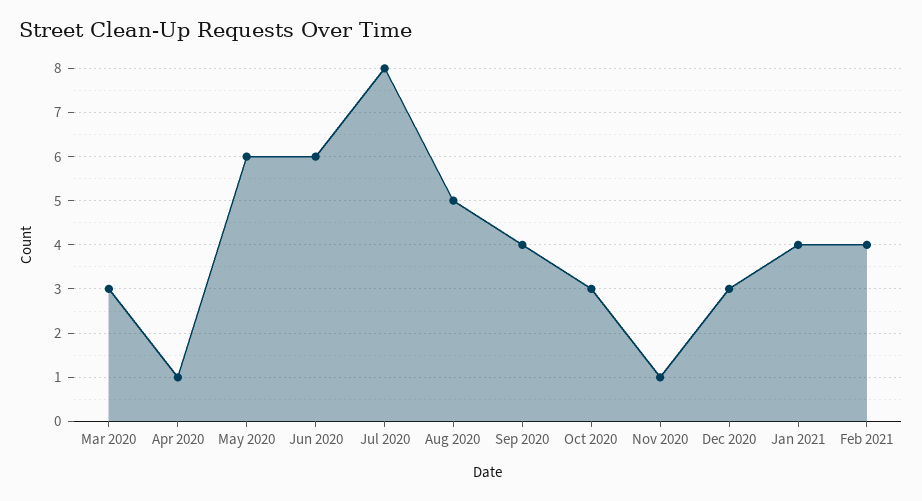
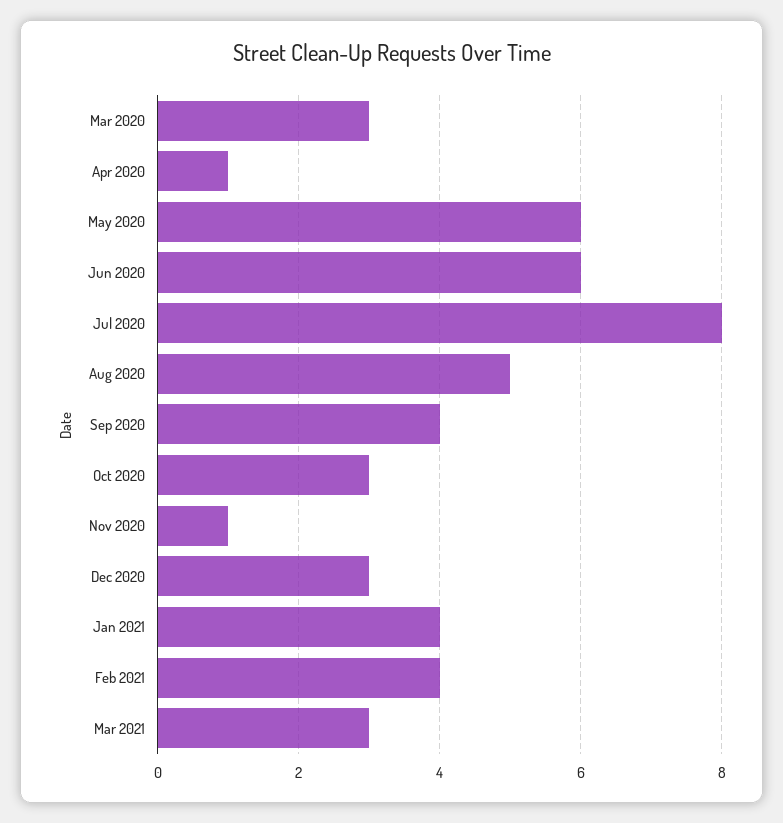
Mar 2021: none -> 3

